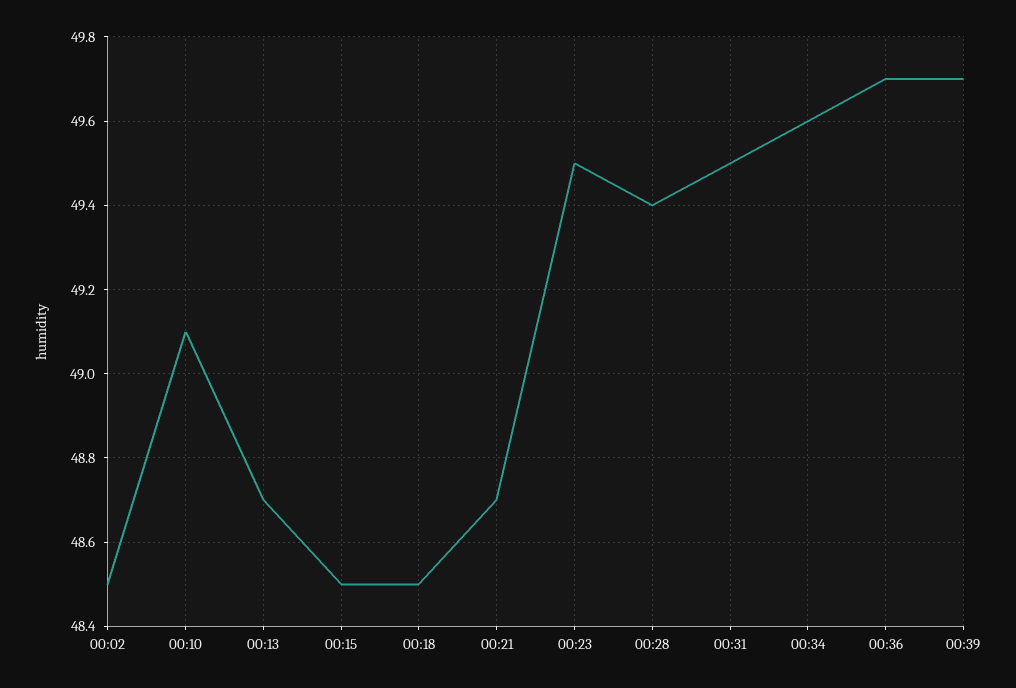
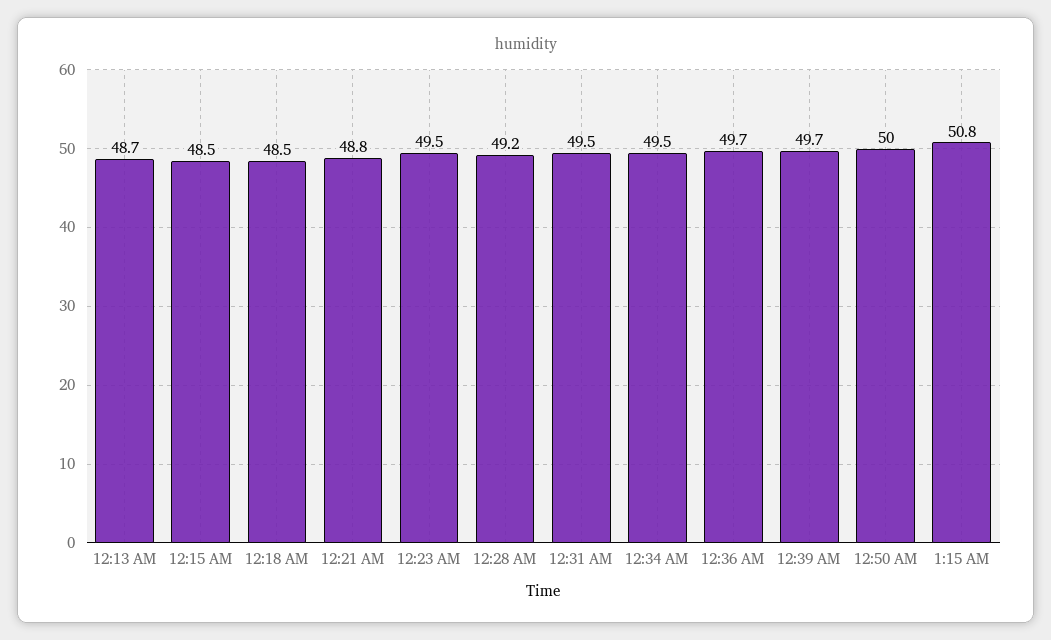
00:02: 48.5 -> none
00:10: 49.1 -> none
00:21: 48.7 -> 48.8
00:28: 49.4 -> 49.2
00:34: 49.6 -> 49.5
12:50 AM: none -> 50
1:15 AM: none -> 50.8

